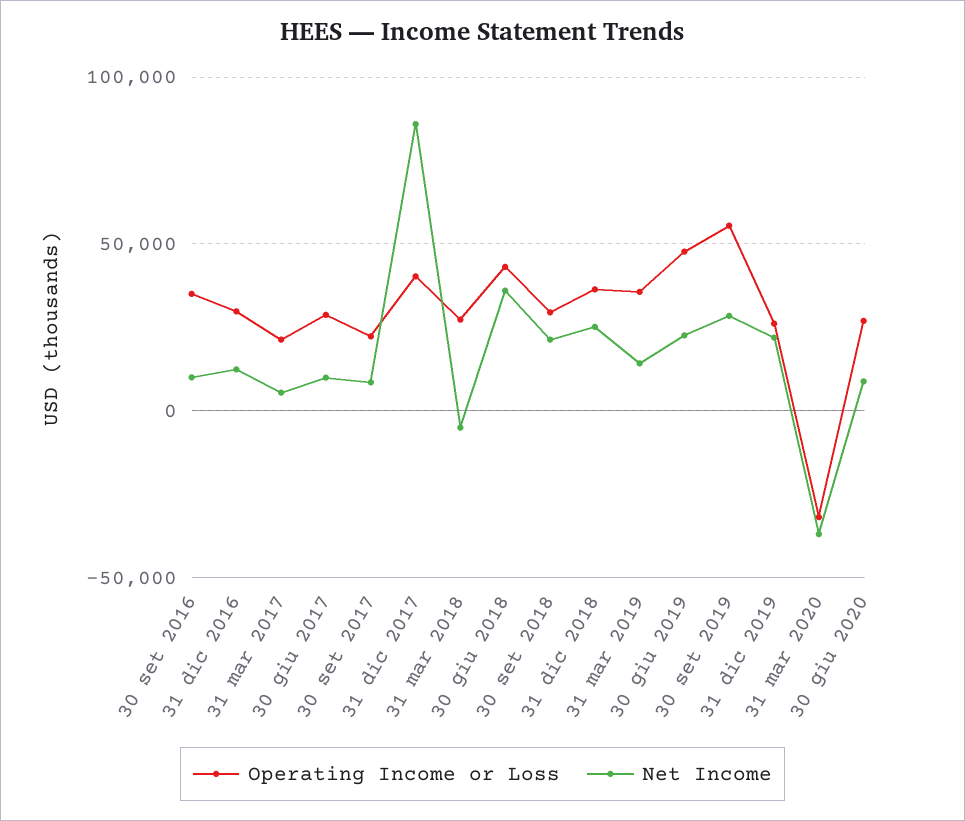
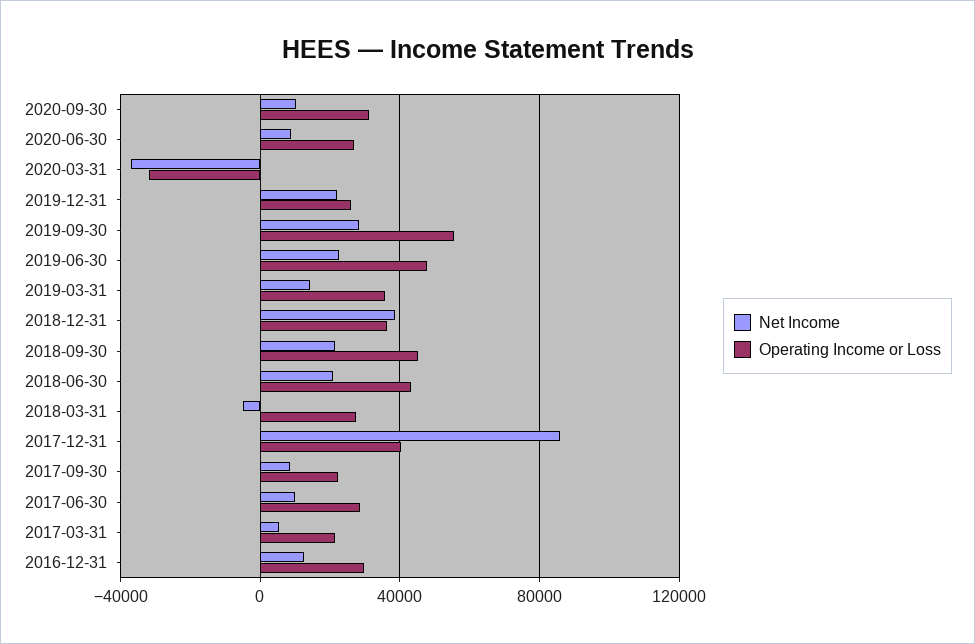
Operating Income or Loss, 30 set 2016: 35000 -> none
Net Income, 30 set 2016: 10000 -> none
Net Income, 30 giu 2018: 35000 -> 20000
Operating Income or Loss, 30 set 2018: 30000 -> 45000
Net Income, 31 dic 2018: 25000 -> 40000
Net Income, 2020-09-30: none -> 10000
Operating Income or Loss, 2020-09-30: none -> 30000

